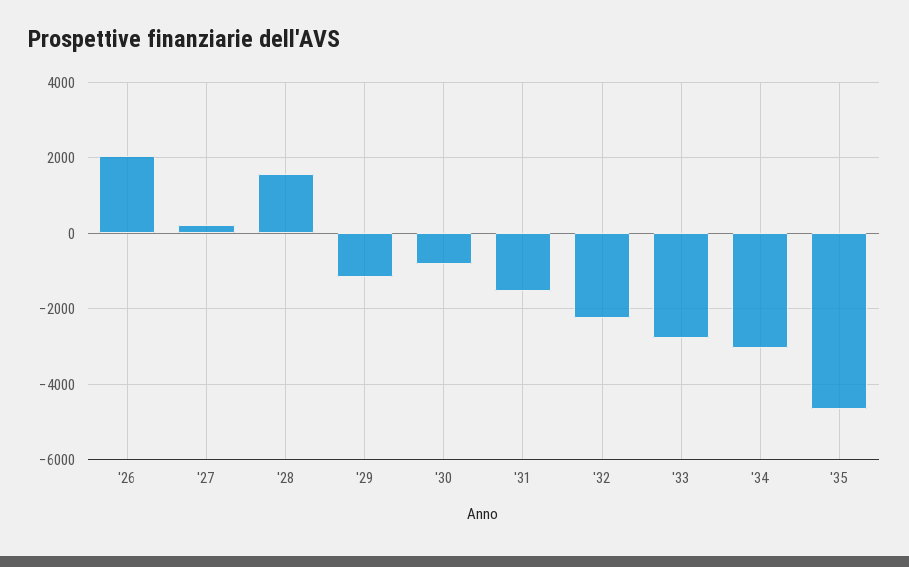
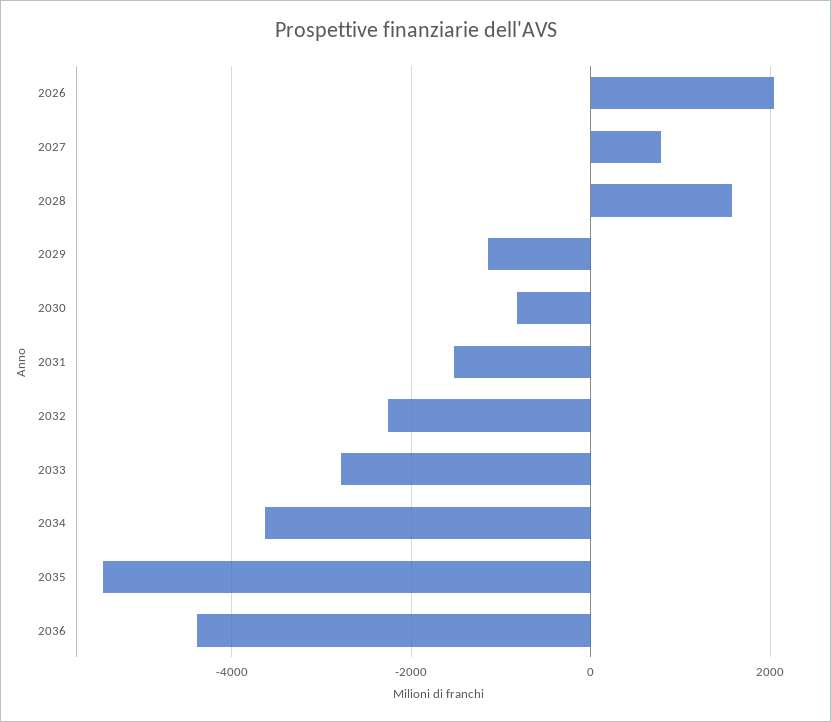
'27: 200 -> 800
'34: -3000 -> -3600
'35: -4600 -> -5400
2036: none -> -4400

